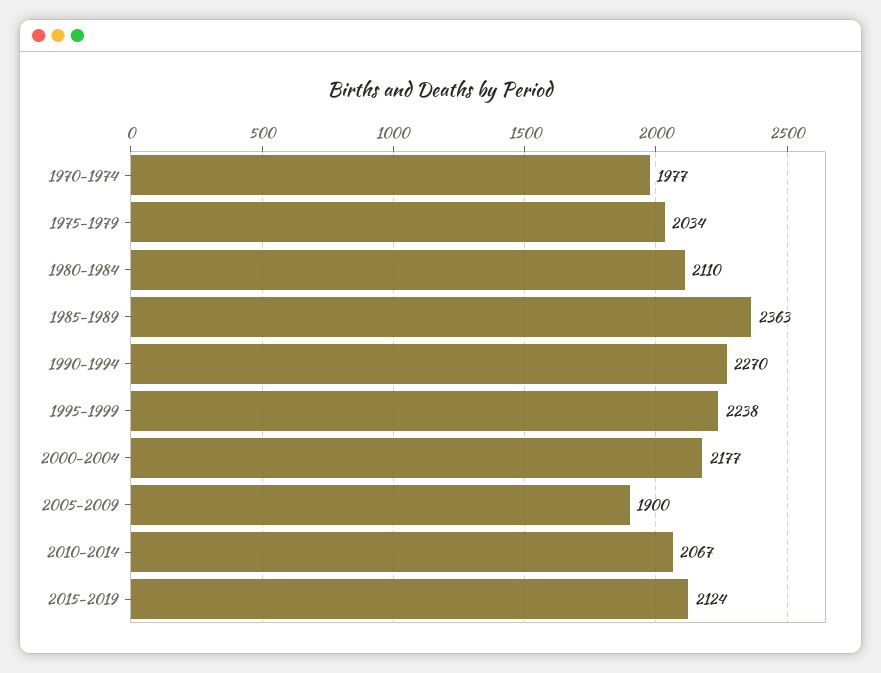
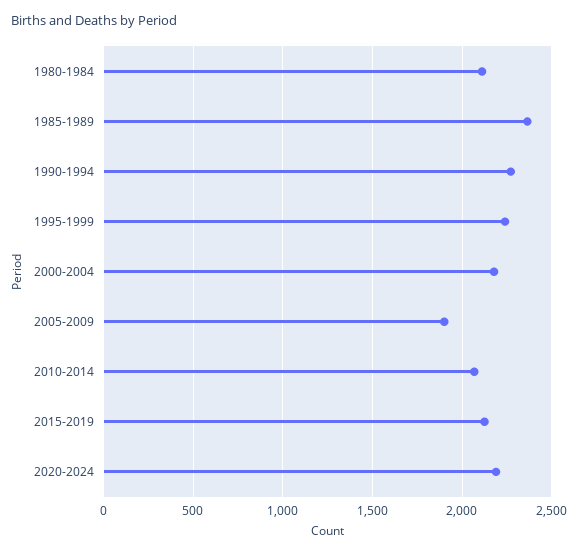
1970-1974: 1977 -> none
1975-1979: 2034 -> none
2020-2024: none -> 2200

